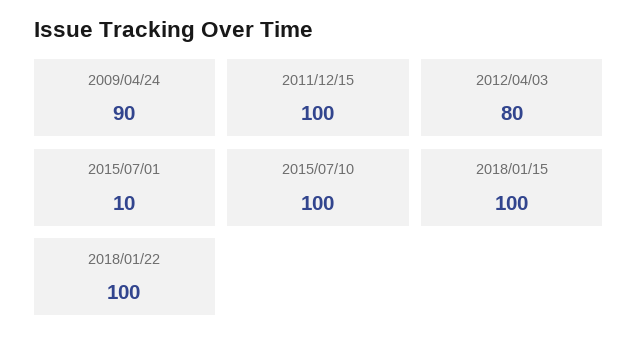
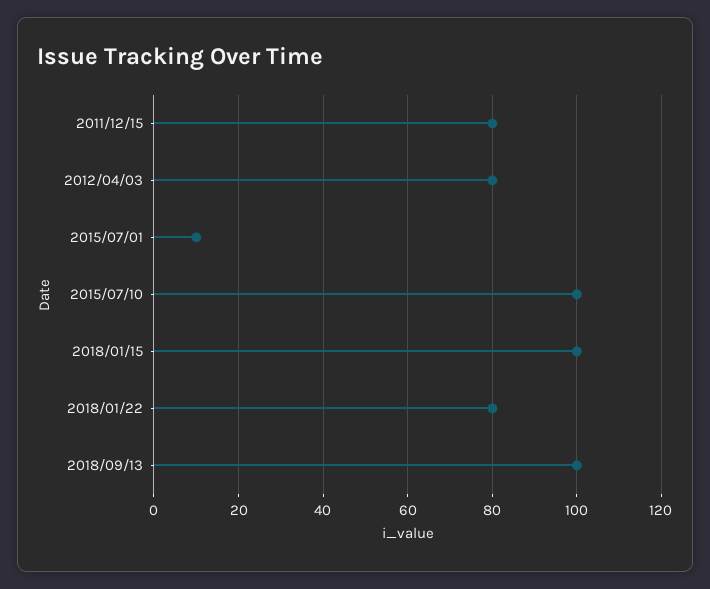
2009/04/24: 90 -> none
2011/12/15: 100 -> 80
2018/01/22: 100 -> 80
2018/09/13: none -> 100

